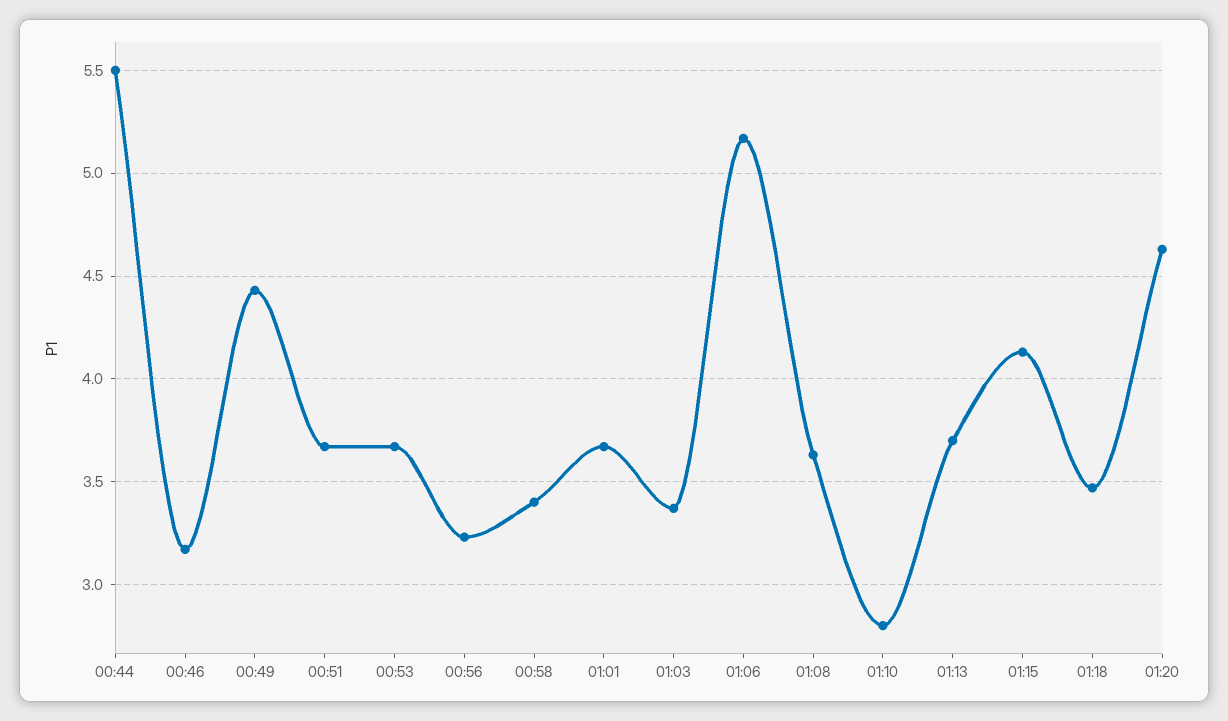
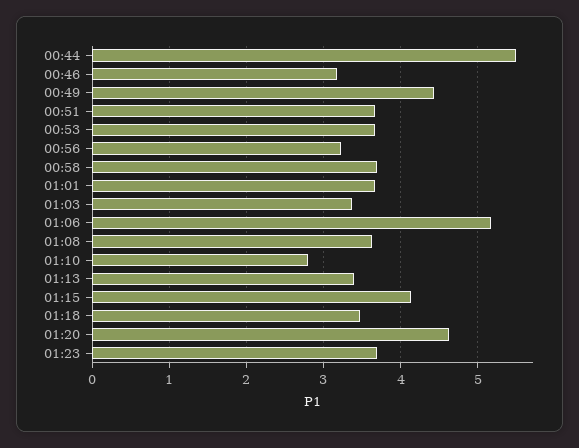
00:58: 3.4 -> 3.7
01:13: 3.7 -> 3.4
01:23: none -> 3.7

